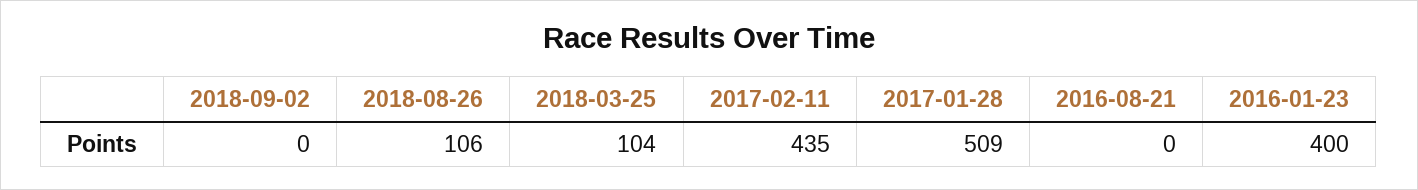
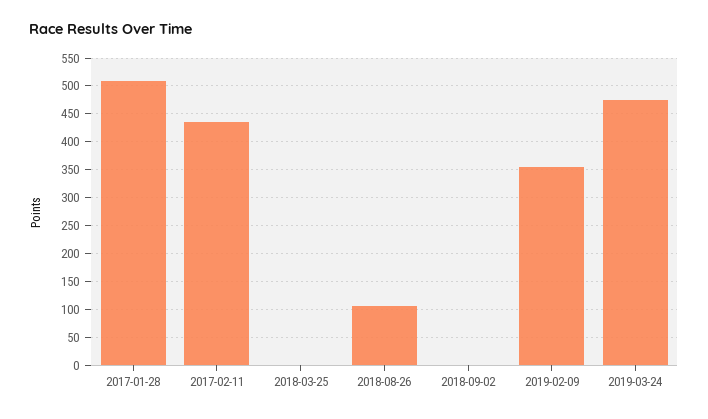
2018-03-25: 104 -> 0
2016-08-21: 0 -> none
2016-01-23: 400 -> none
2019-02-09: none -> 350
2019-03-24: none -> 475

